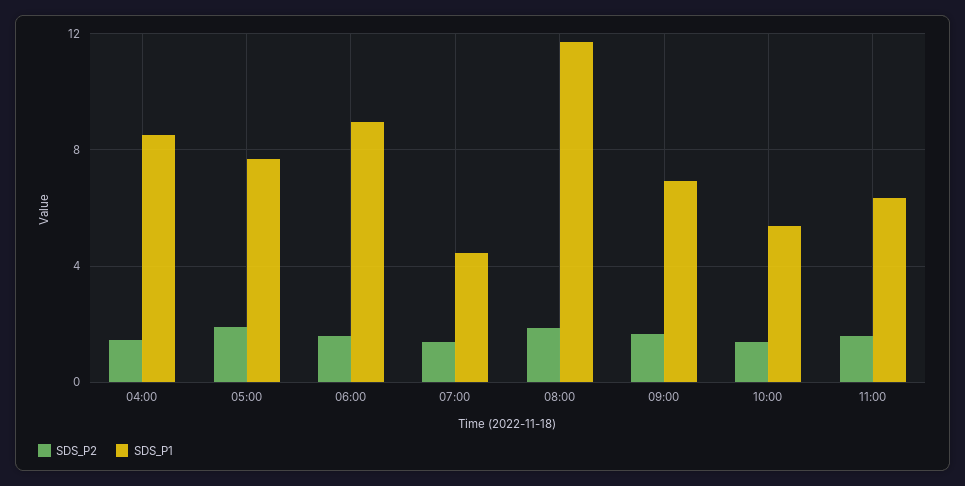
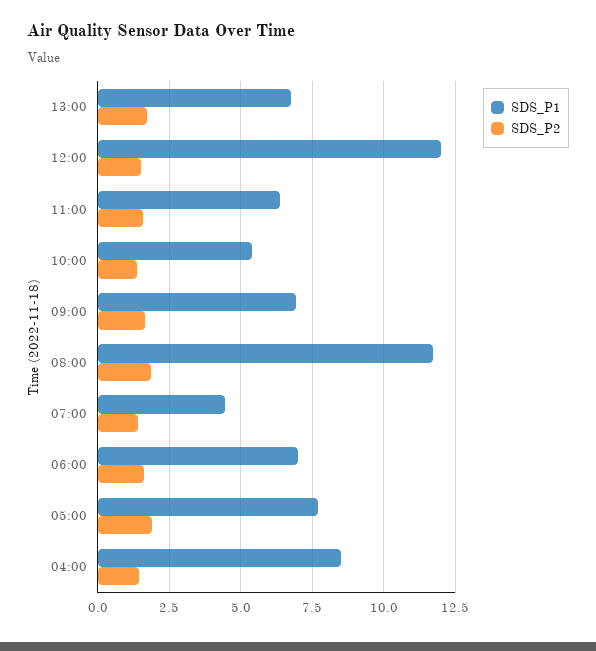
SDS_P1, 06:00: 9 -> 7
SDS_P1, 13:00: none -> 6.75
SDS_P2, 13:00: none -> 1.75
SDS_P1, 12:00: none -> 12
SDS_P2, 12:00: none -> 1.5

